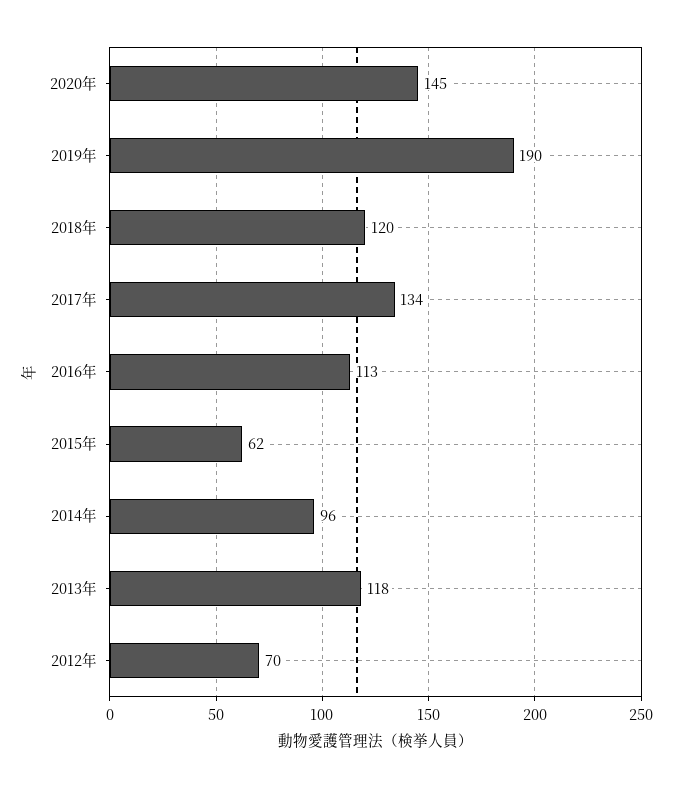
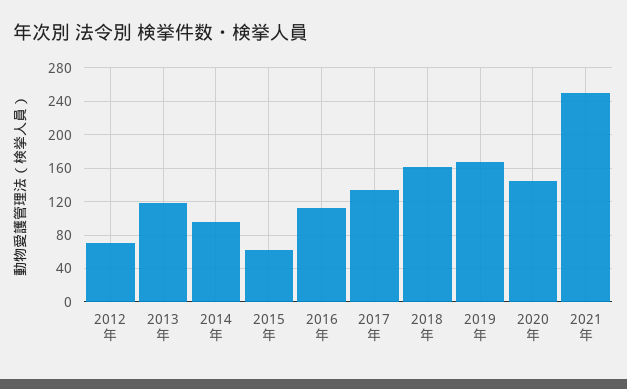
2019年: 190 -> 170
2018年: 120 -> 160
2021年: none -> 250

